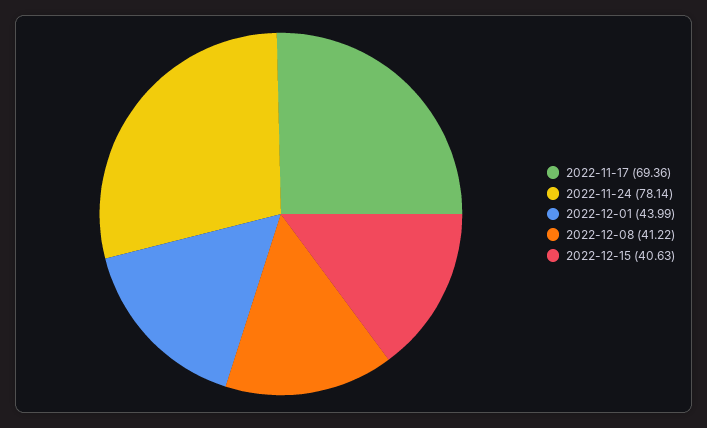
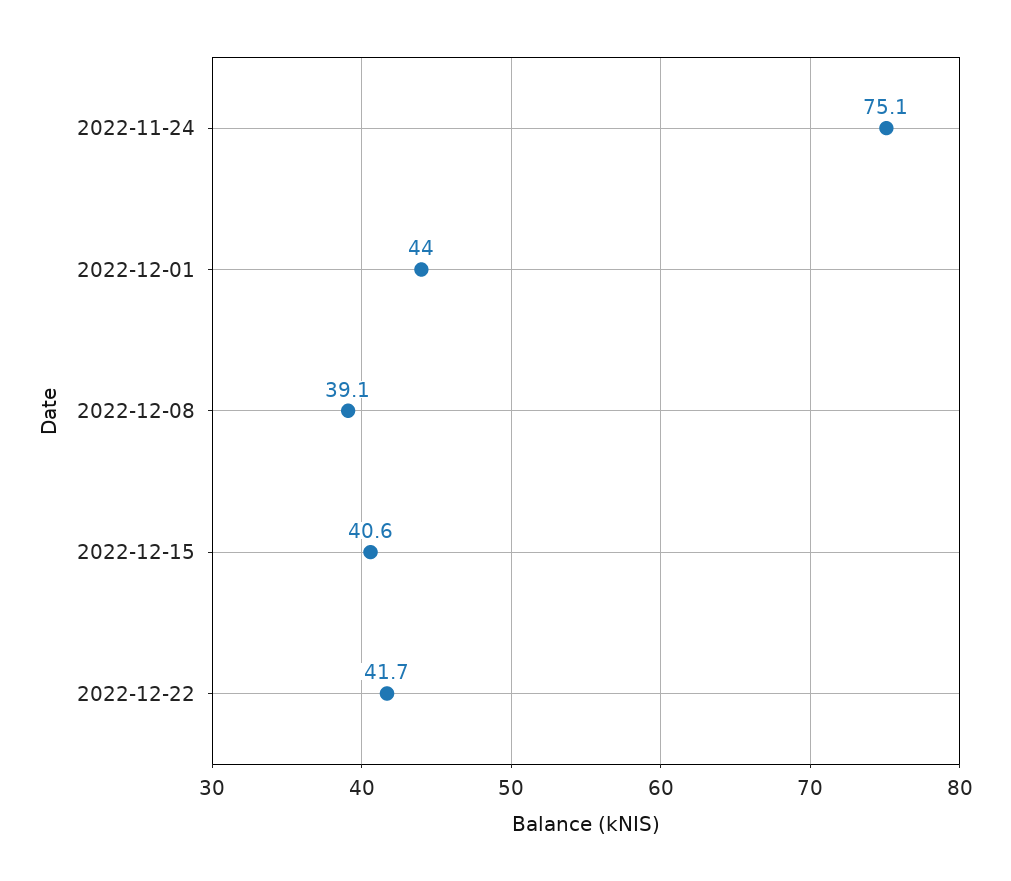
2022-11-17: 69.36 -> none
2022-11-24: 78.14 -> 75.1
2022-12-08: 41.22 -> 39.1
2022-12-22: none -> 41.7

